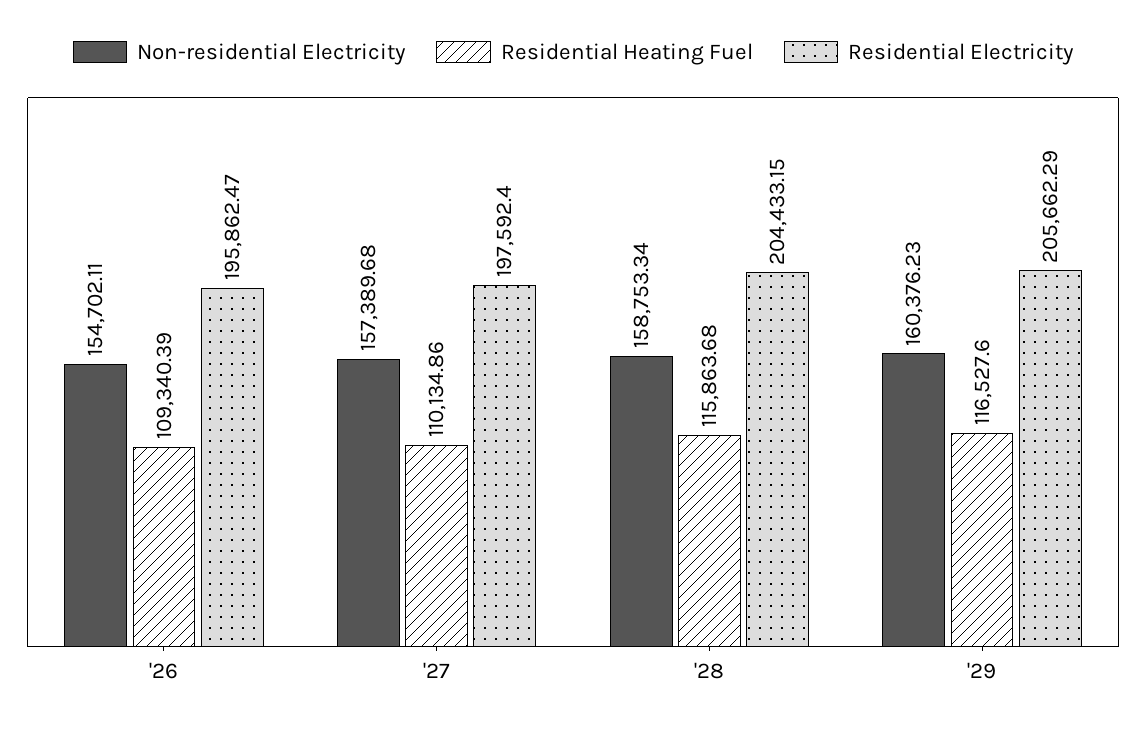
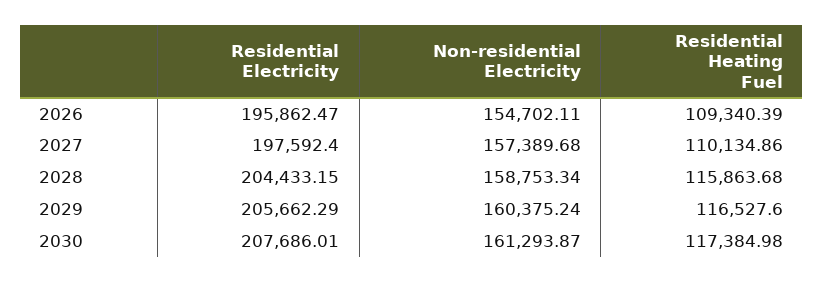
Non-residential Electricity, '29: 160376.23 -> 160375.24
Residential Electricity, 2030: none -> 207686.01
Non-residential Electricity, 2030: none -> 161293.87
Residential Heating Fuel, 2030: none -> 117384.98

